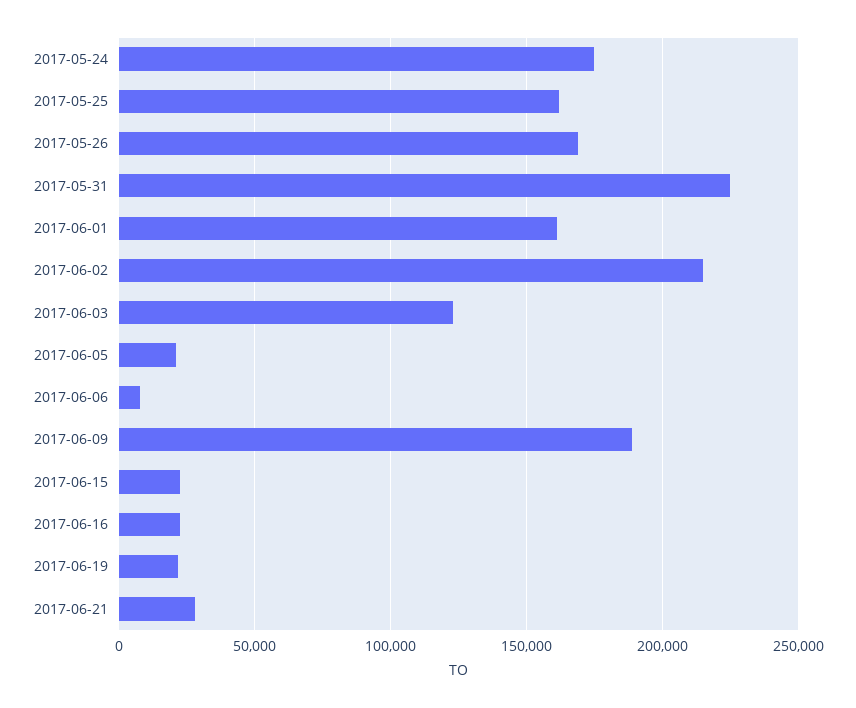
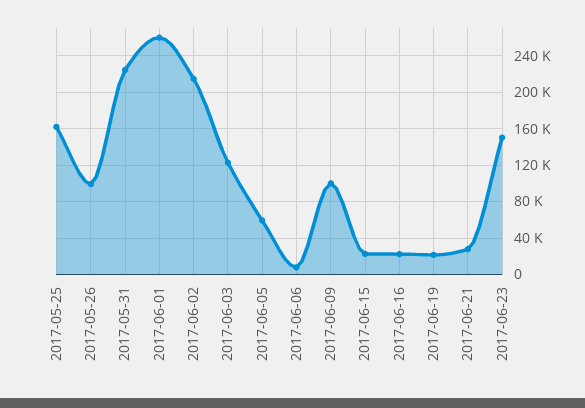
2017-05-24: 175000 -> none
2017-05-26: 170000 -> 100000
2017-06-01: 160000 -> 260000
2017-06-05: 20000 -> 60000
2017-06-09: 190000 -> 100000
2017-06-23: none -> 150000

